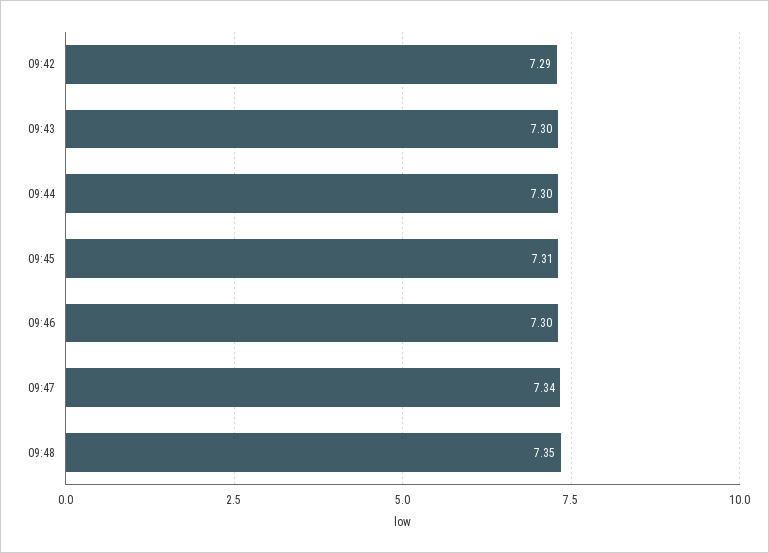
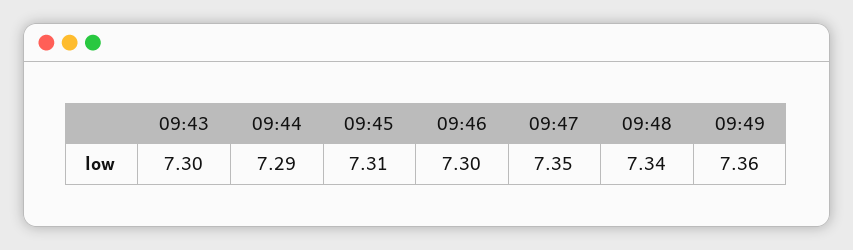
09:42: 7.29 -> none
09:44: 7.3 -> 7.29
09:47: 7.34 -> 7.35
09:48: 7.35 -> 7.34
09:49: none -> 7.36

